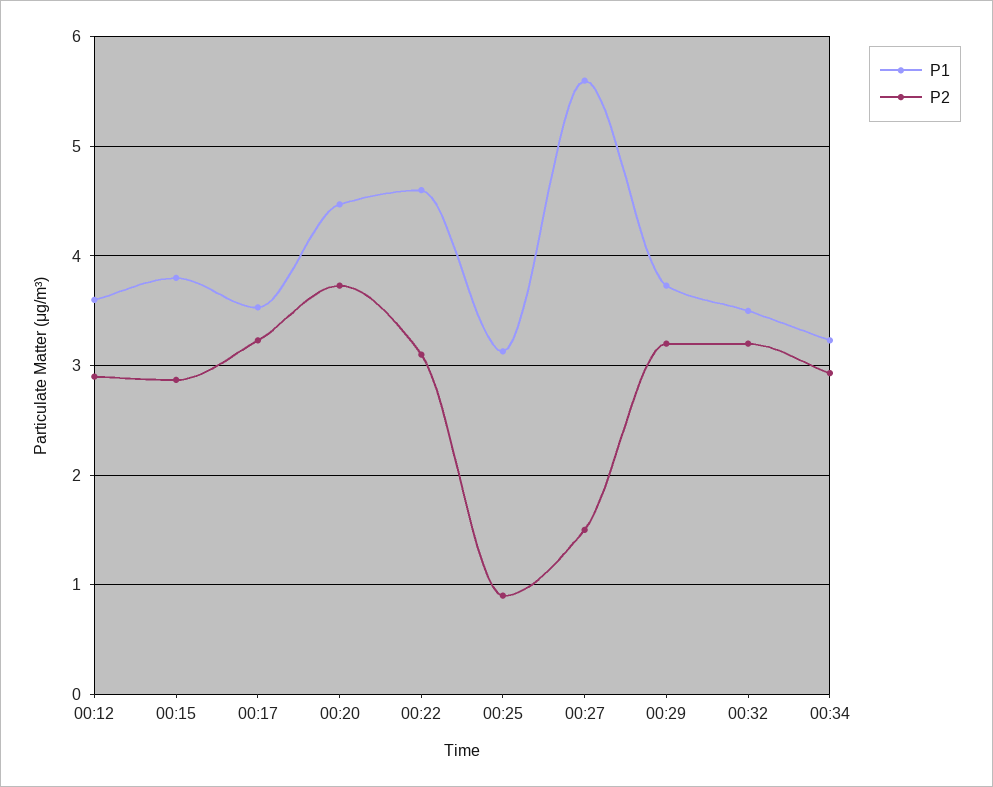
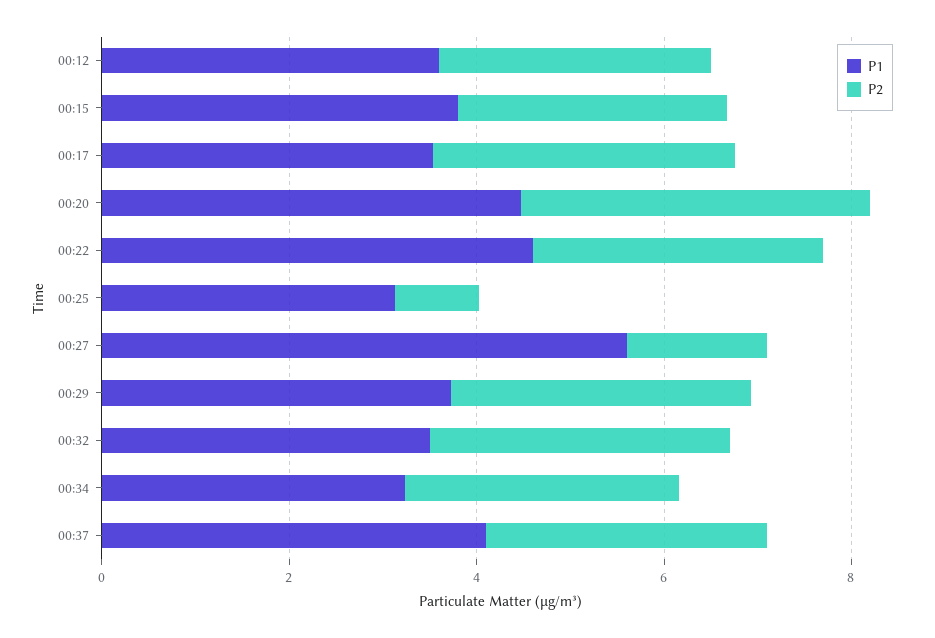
P1, 00:37: none -> 4
P2, 00:37: none -> 3

